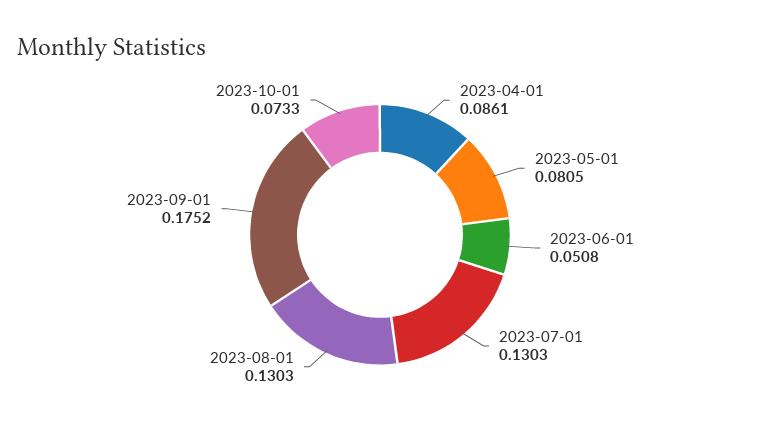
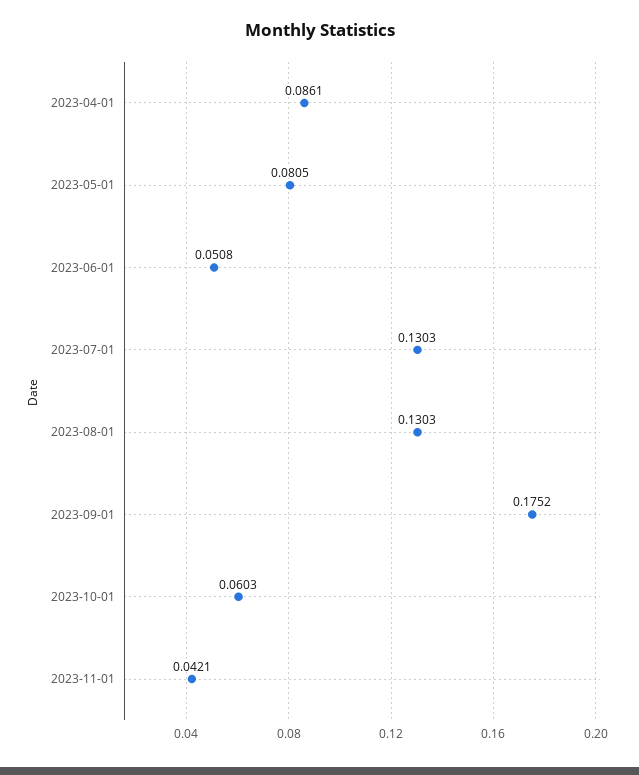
2023-10-01: 0.0733 -> 0.0603
2023-11-01: none -> 0.0421

